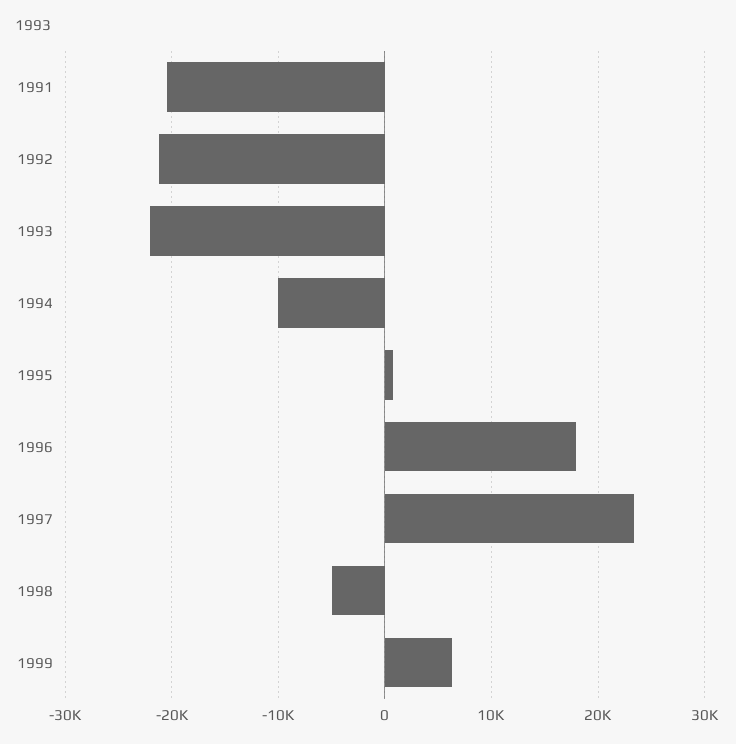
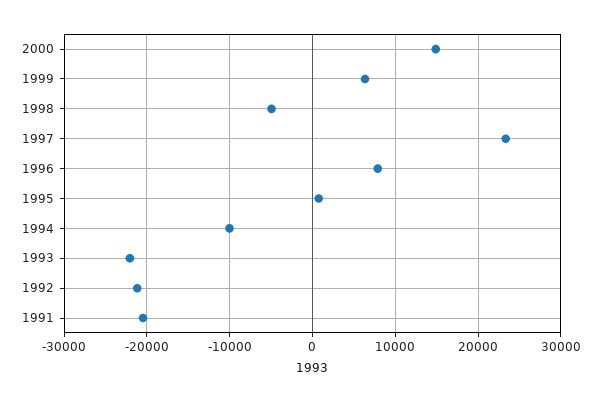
1996: 18000 -> 8000
2000: none -> 15000

